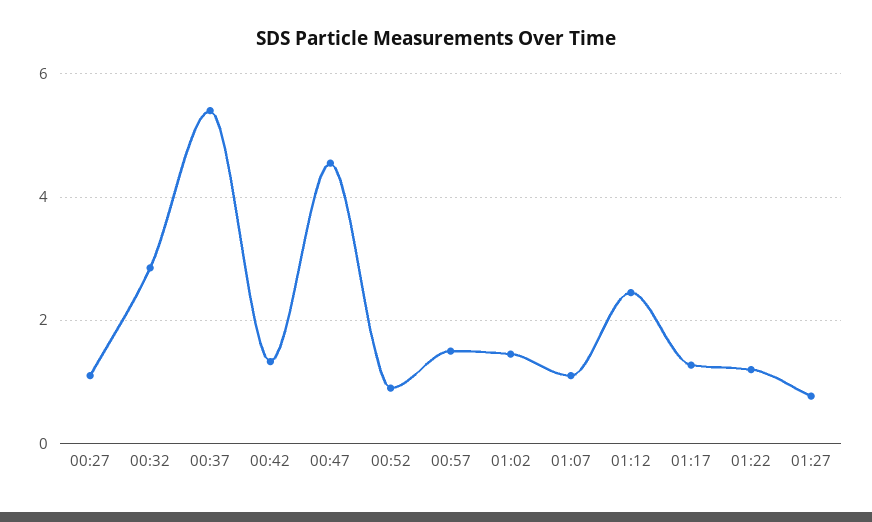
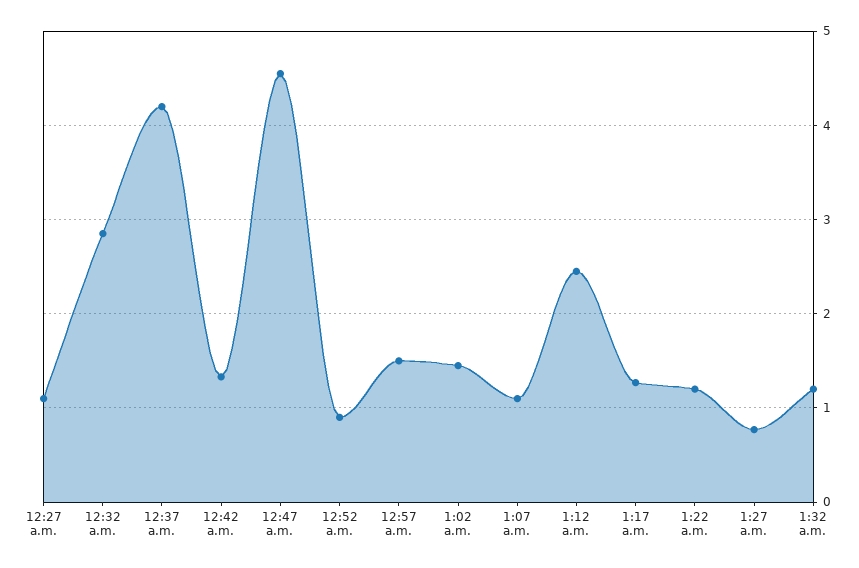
00:37: 5.4 -> 4.2
1:32 a.m.: none -> 1.2

